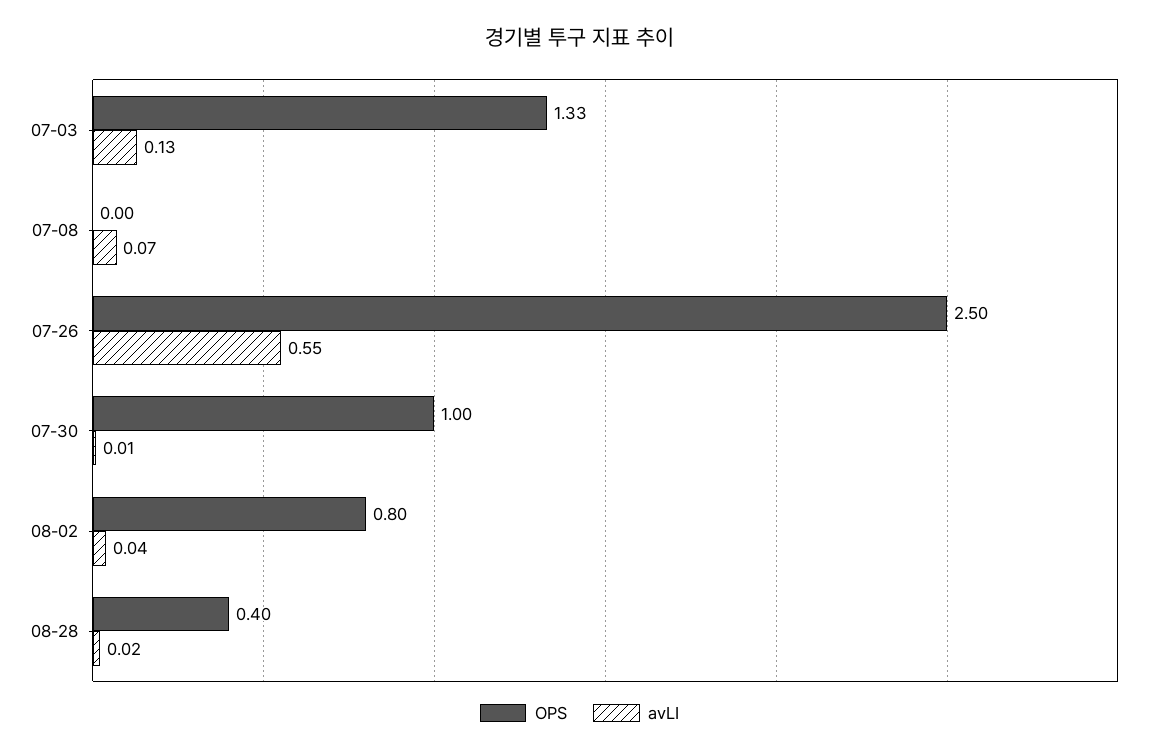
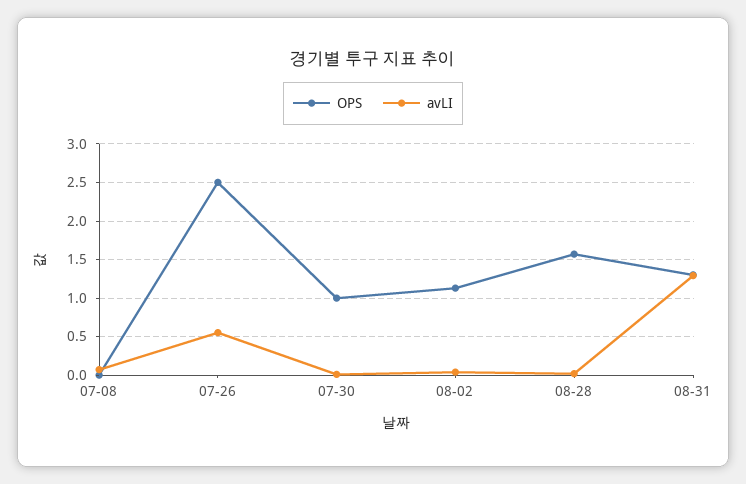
OPS, 07-03: 1.33 -> none
avLI, 07-03: 0.13 -> none
OPS, 08-02: 0.8 -> 1.1
OPS, 08-28: 0.4 -> 1.6
OPS, 08-31: none -> 1.3
avLI, 08-31: none -> 1.3

